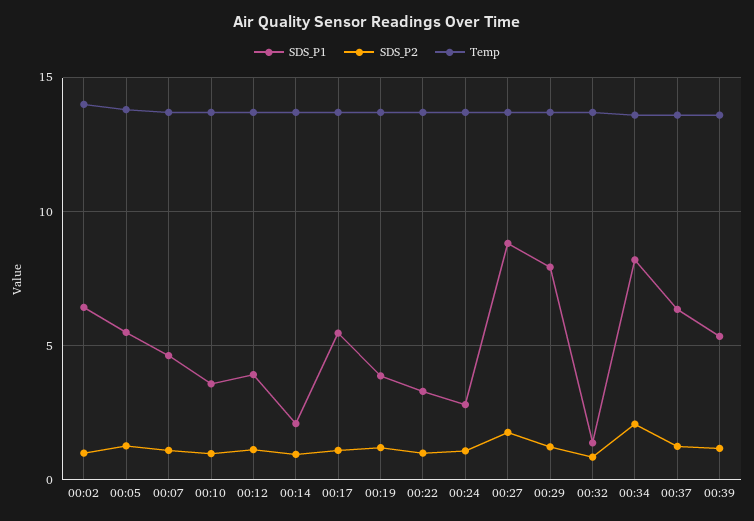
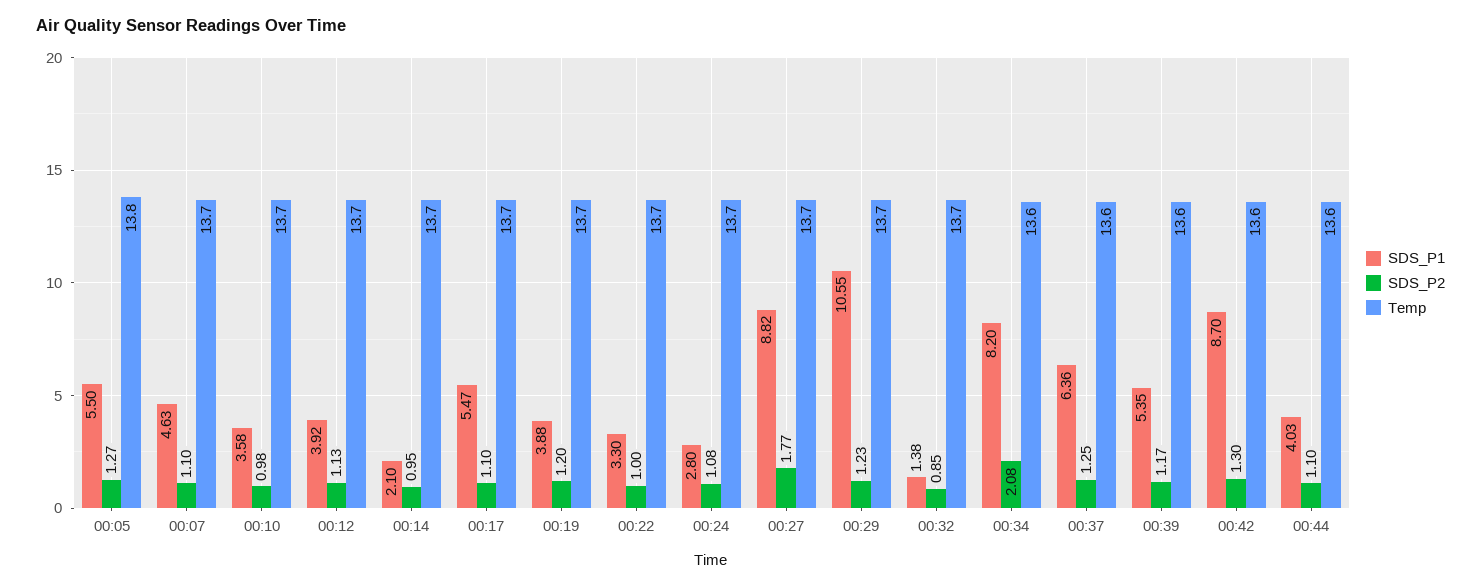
SDS_P1, 00:02: 6.5 -> none
SDS_P2, 00:02: 1 -> none
Temp, 00:02: 14 -> none
SDS_P1, 00:29: 8 -> 10.55
SDS_P1, 00:42: none -> 8.7
SDS_P2, 00:42: none -> 1.3
Temp, 00:42: none -> 13.6
SDS_P1, 00:44: none -> 4.03
SDS_P2, 00:44: none -> 1.1
Temp, 00:44: none -> 13.6

